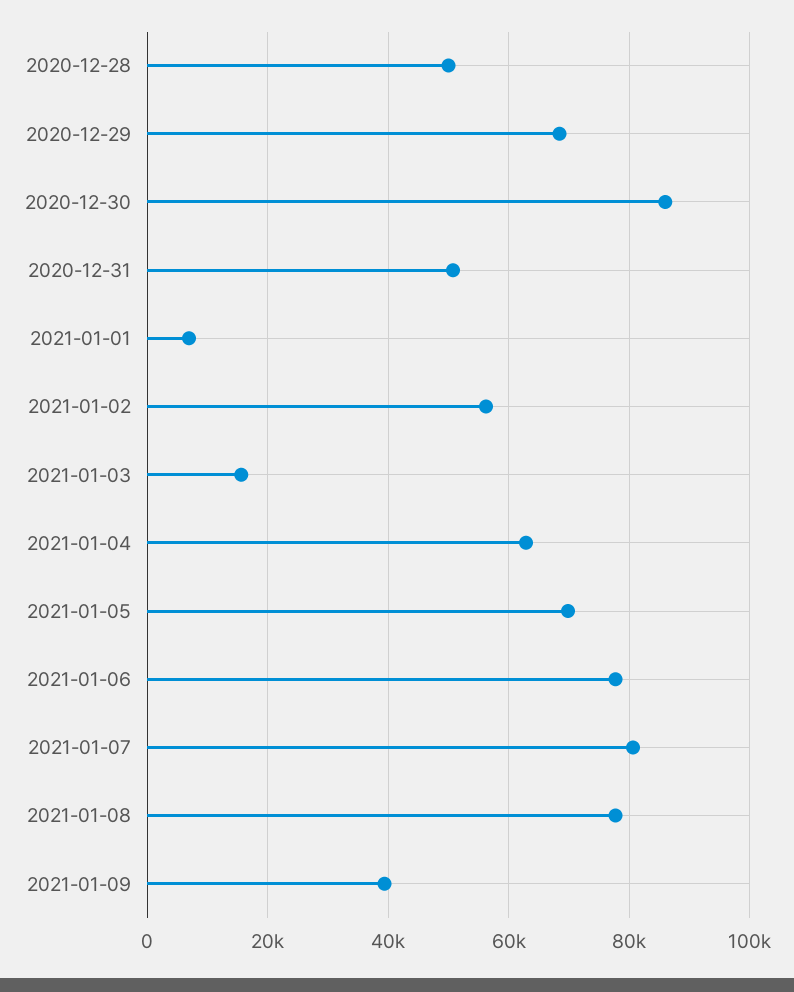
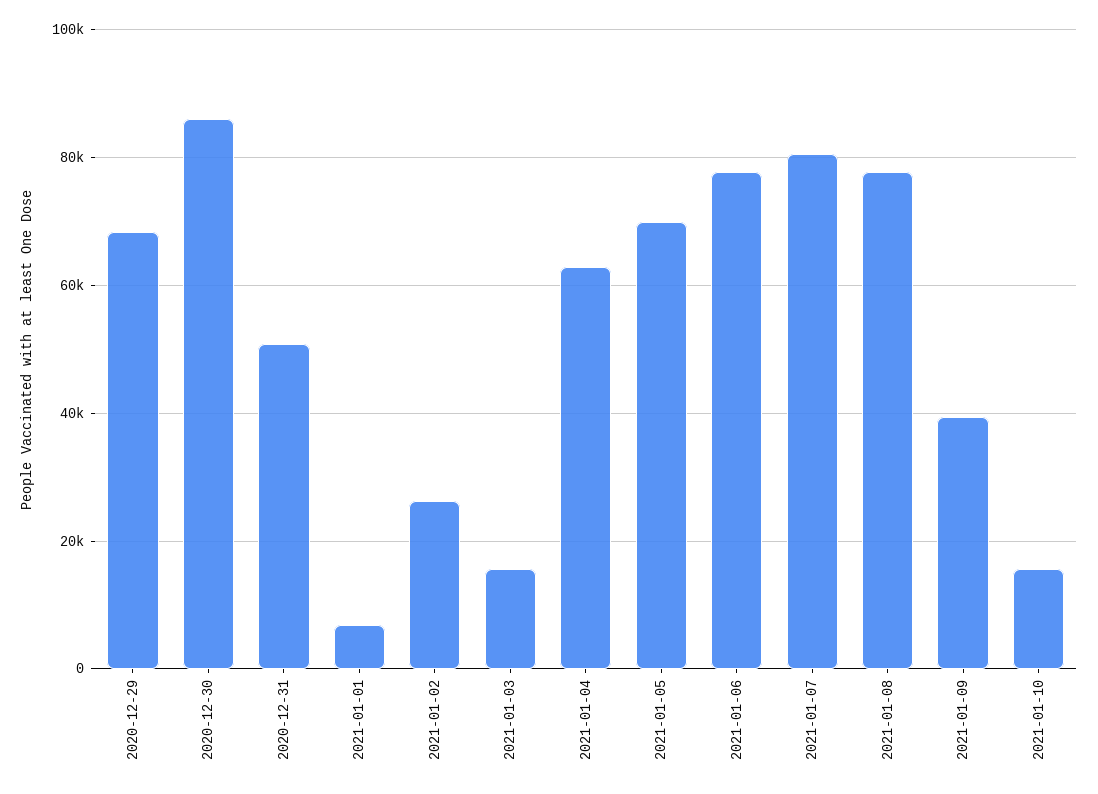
2020-12-28: 50000 -> none
2021-01-02: 56000 -> 26000
2021-01-10: none -> 16000

